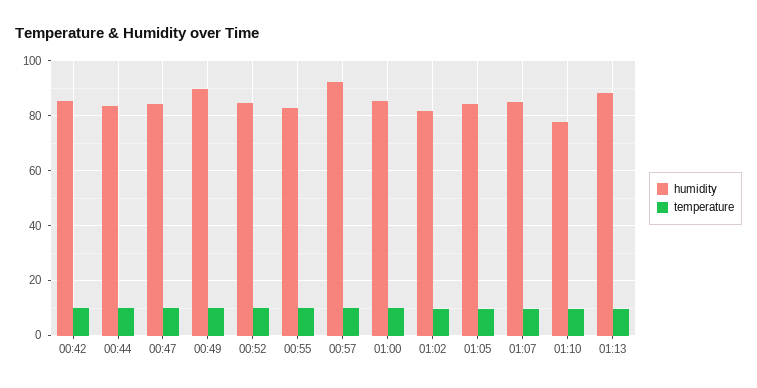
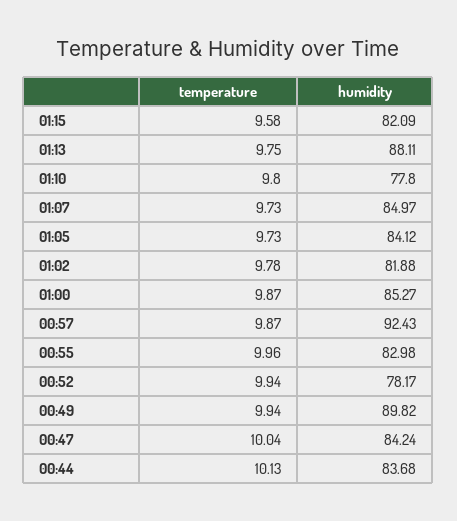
humidity, 00:42: 85 -> none
temperature, 00:42: 10 -> none
humidity, 00:52: 85 -> 78.17
temperature, 01:15: none -> 9.58
humidity, 01:15: none -> 82.09

